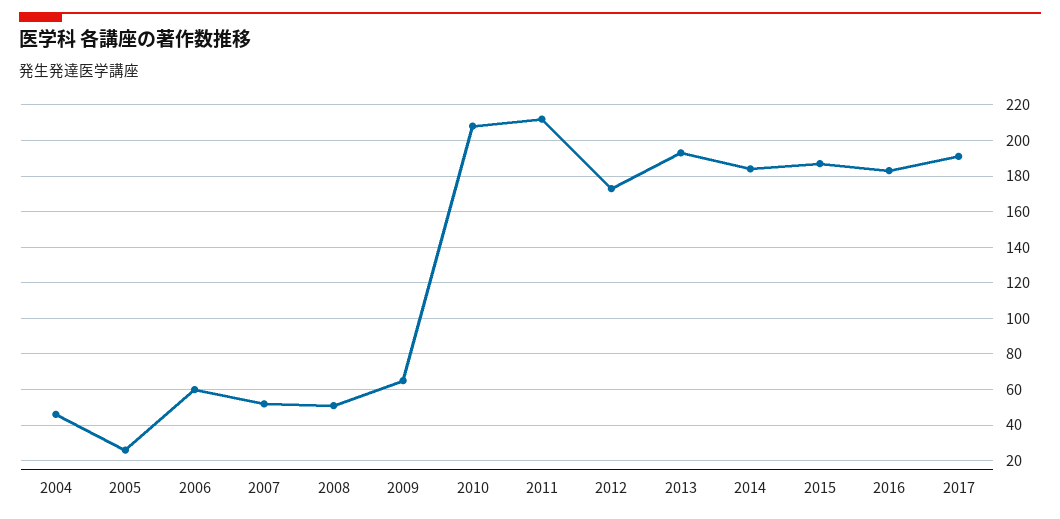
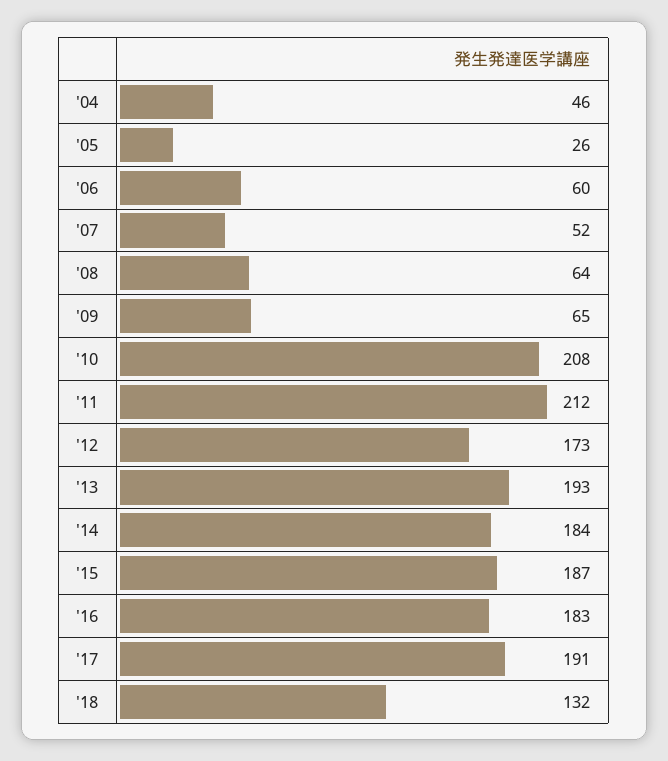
2008: 50 -> 64
'18: none -> 132

